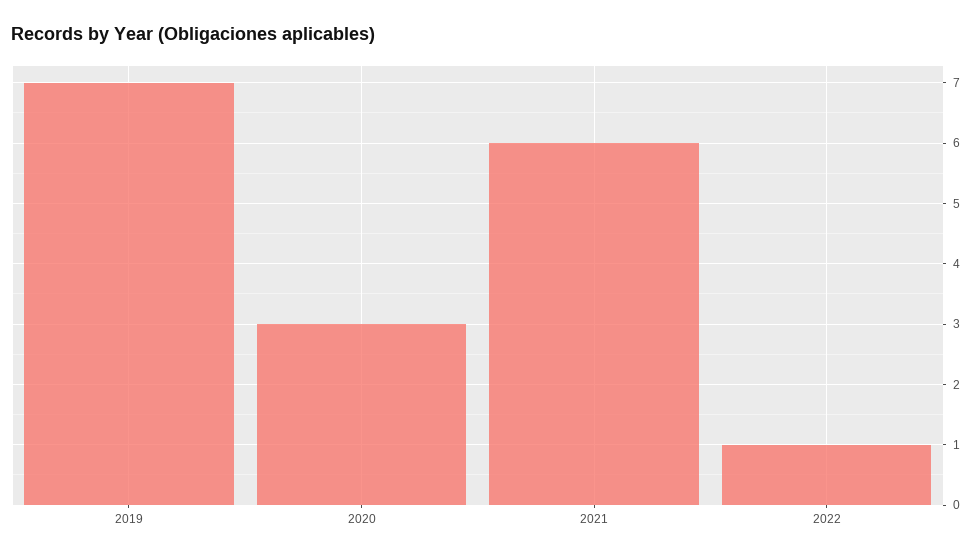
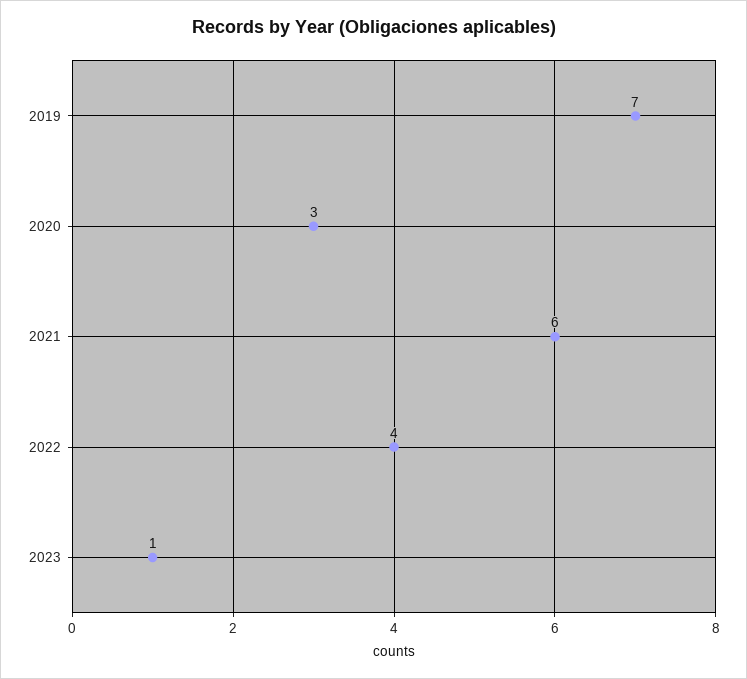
2022: 1 -> 4
2023: none -> 1

